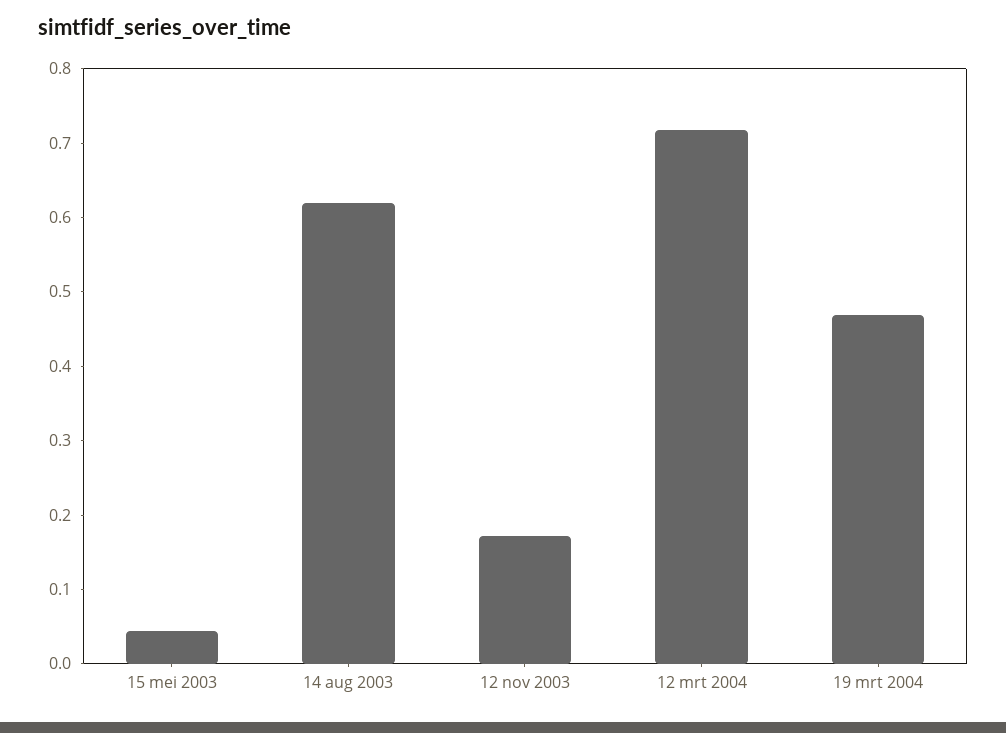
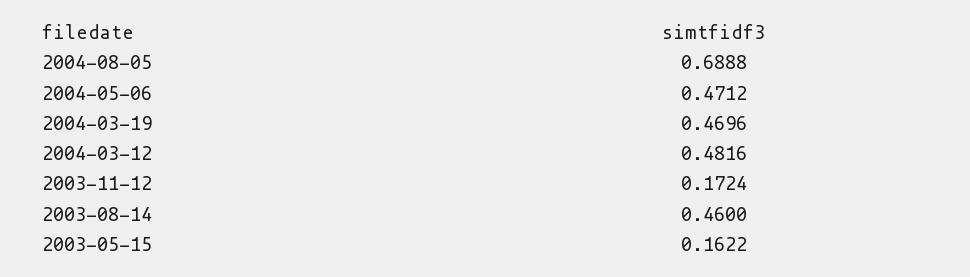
15 mei 2003: 0.04 -> 0.1622
14 aug 2003: 0.62 -> 0.46
12 mrt 2004: 0.72 -> 0.4816
2004-08-05: none -> 0.6888
2004-05-06: none -> 0.4712

